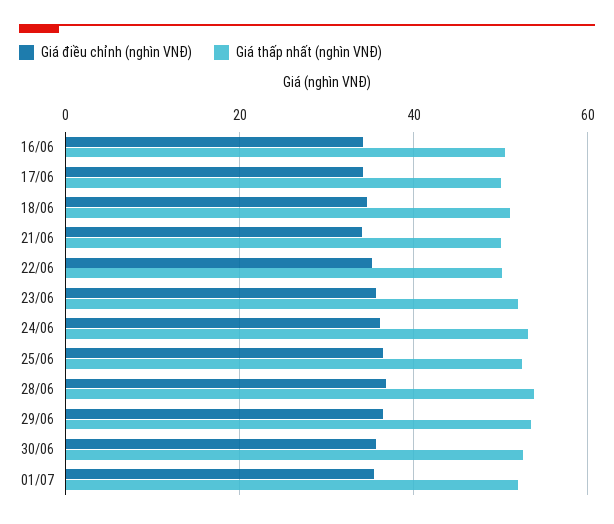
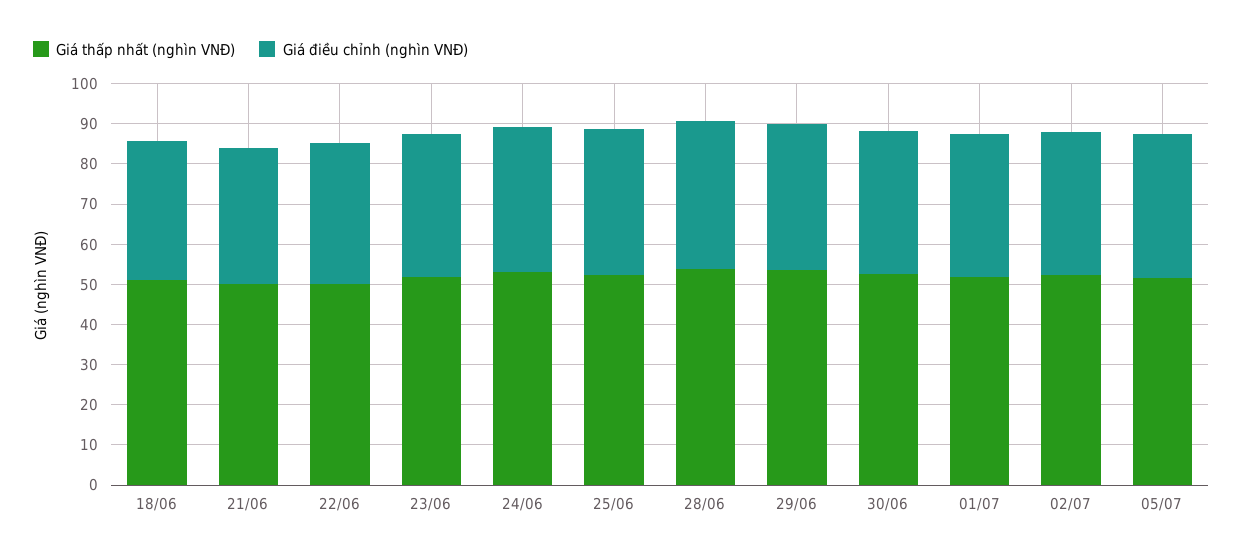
Giá điều chỉnh (nghìn VNĐ), 16/06: 34 -> none
Giá thấp nhất (nghìn VNĐ), 16/06: 50 -> none
Giá điều chỉnh (nghìn VNĐ), 17/06: 34 -> none
Giá thấp nhất (nghìn VNĐ), 17/06: 50 -> none
Giá thấp nhất (nghìn VNĐ), 02/07: none -> 52
Giá điều chỉnh (nghìn VNĐ), 02/07: none -> 36
Giá thấp nhất (nghìn VNĐ), 05/07: none -> 52
Giá điều chỉnh (nghìn VNĐ), 05/07: none -> 36

